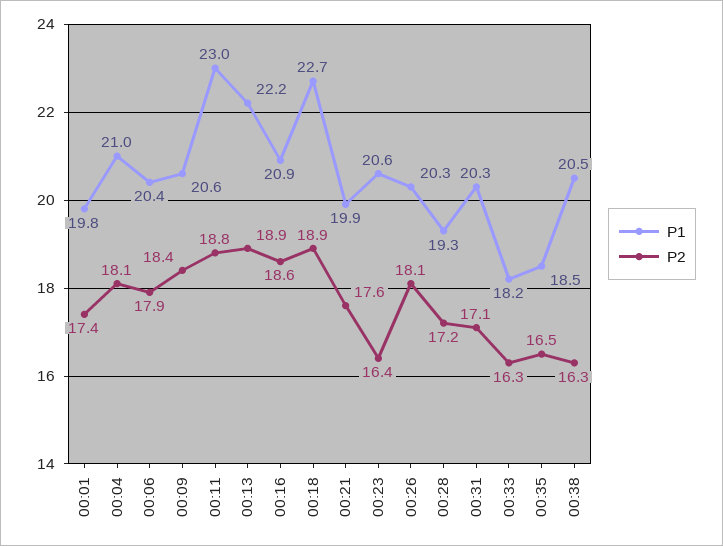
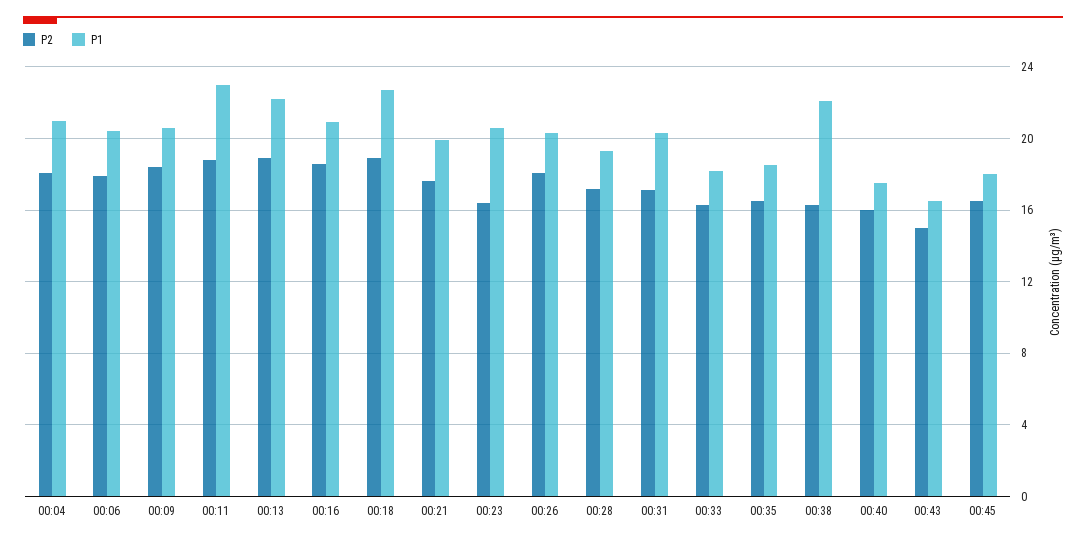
P1, 00:01: 19.8 -> none
P2, 00:01: 17.4 -> none
P1, 00:38: 20.5 -> 22
P2, 00:40: none -> 16
P1, 00:40: none -> 17.5
P2, 00:43: none -> 15
P1, 00:43: none -> 16.5
P2, 00:45: none -> 16.5
P1, 00:45: none -> 18

